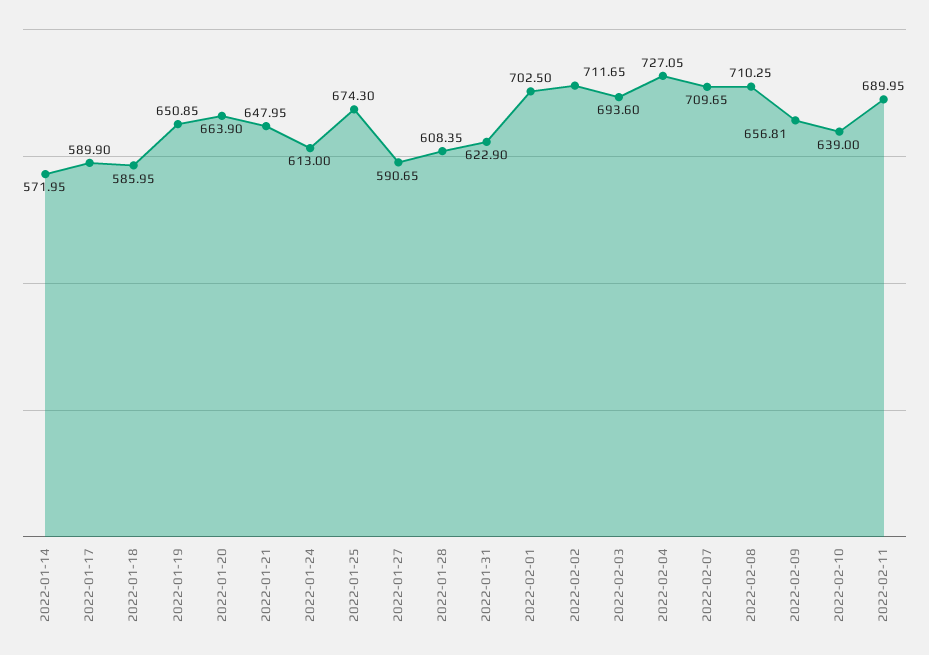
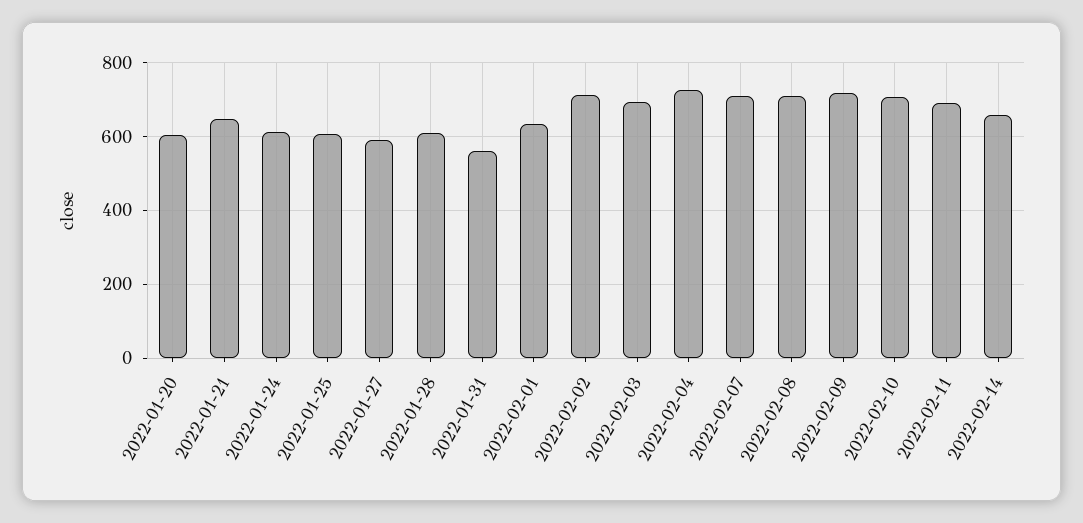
2022-01-14: 571.95 -> none
2022-01-17: 589.9 -> none
2022-01-18: 585.95 -> none
2022-01-19: 650.85 -> none
2022-01-20: 663.9 -> 600
2022-01-25: 674.3 -> 600
2022-01-31: 622.9 -> 560
2022-02-01: 702.5 -> 640
2022-02-09: 656.81 -> 720
2022-02-10: 639 -> 700
2022-02-14: none -> 660

